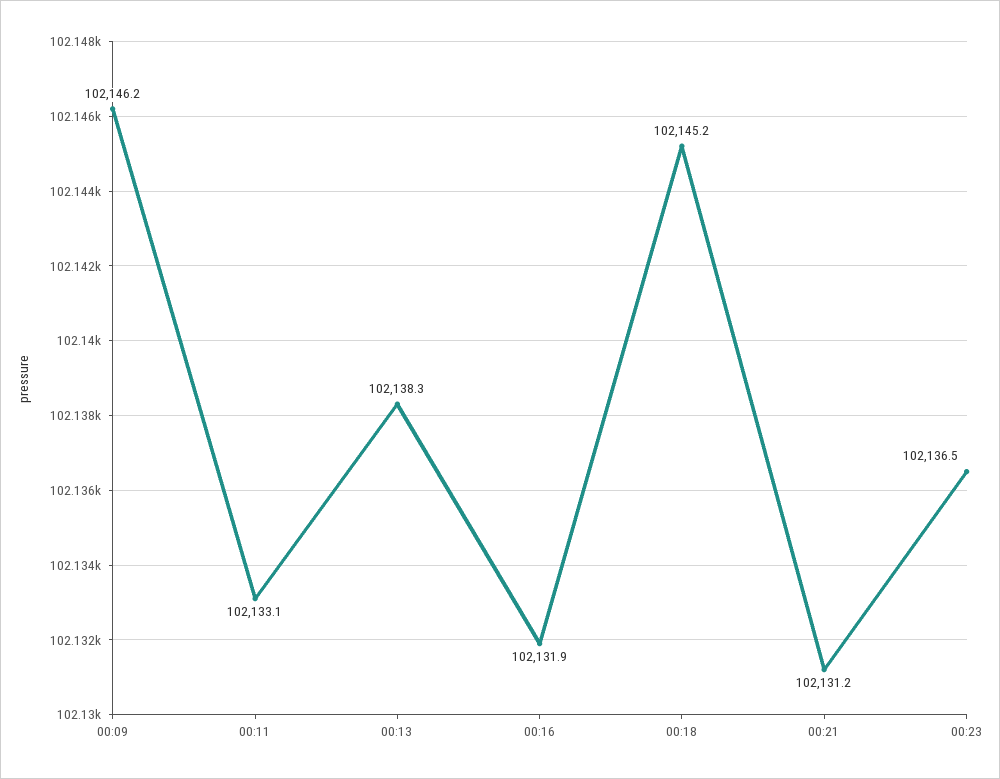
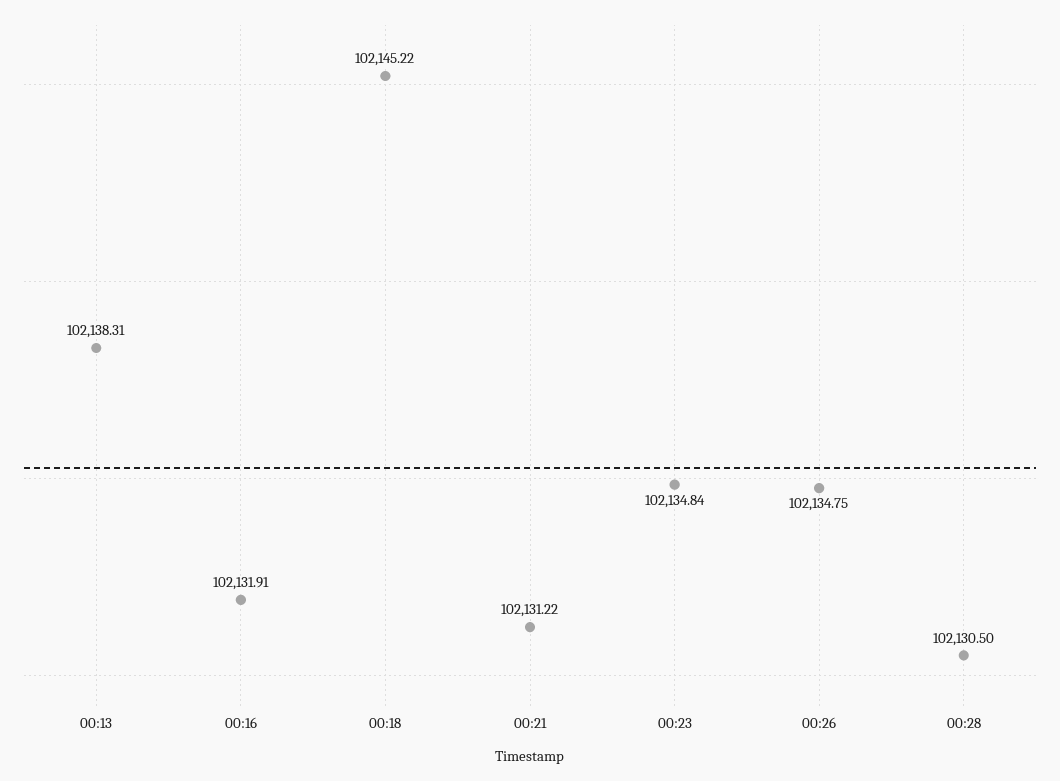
00:09: 102146.2 -> none
00:11: 102133.1 -> none
00:23: 102136.5 -> 102134.84
00:26: none -> 102134.75
00:28: none -> 102130.5

